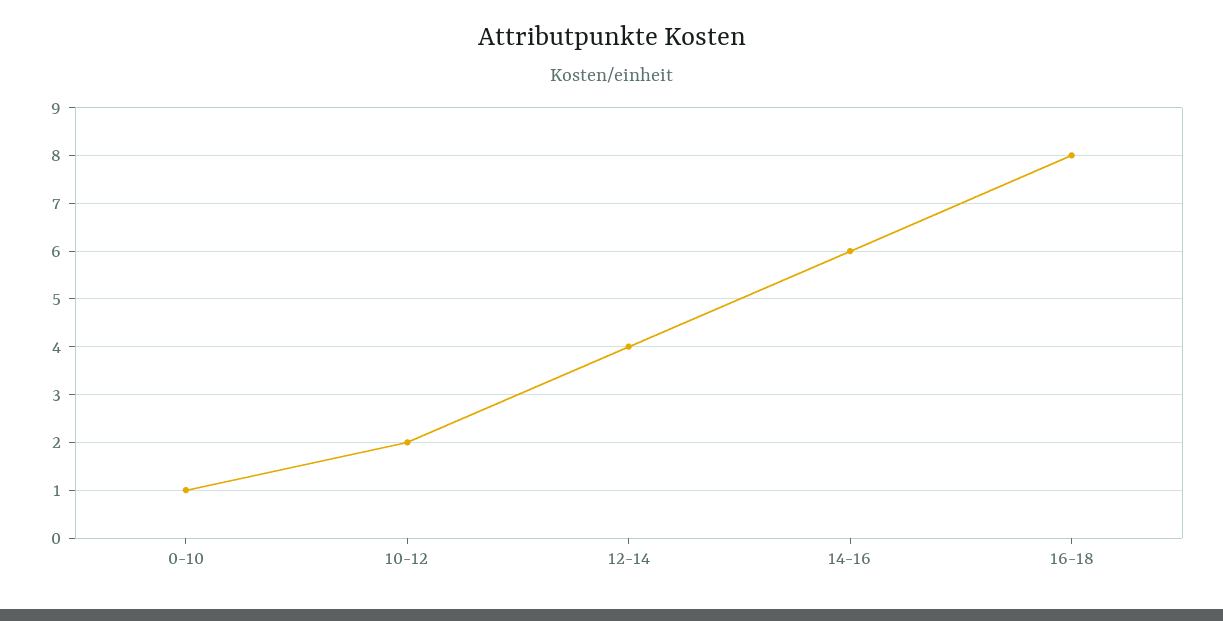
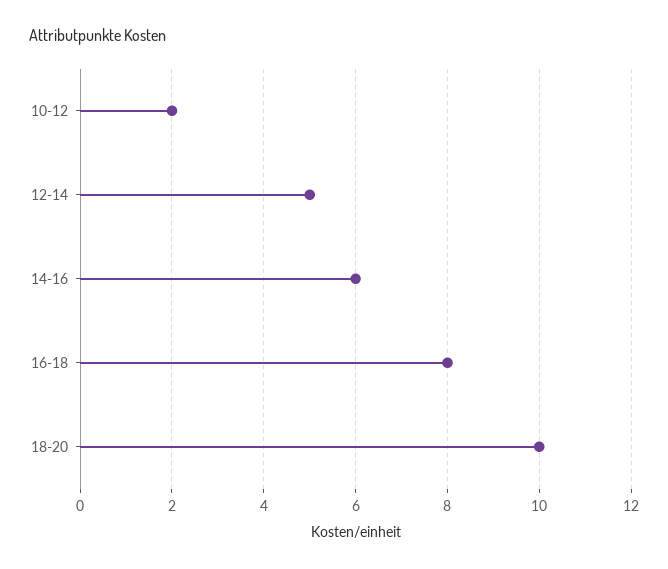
0-10: 1 -> none
12-14: 4 -> 5
18-20: none -> 10

